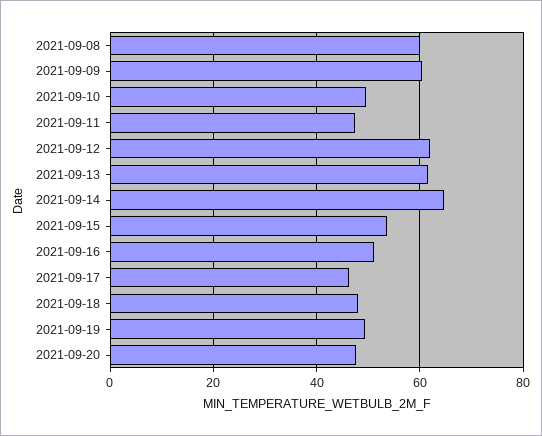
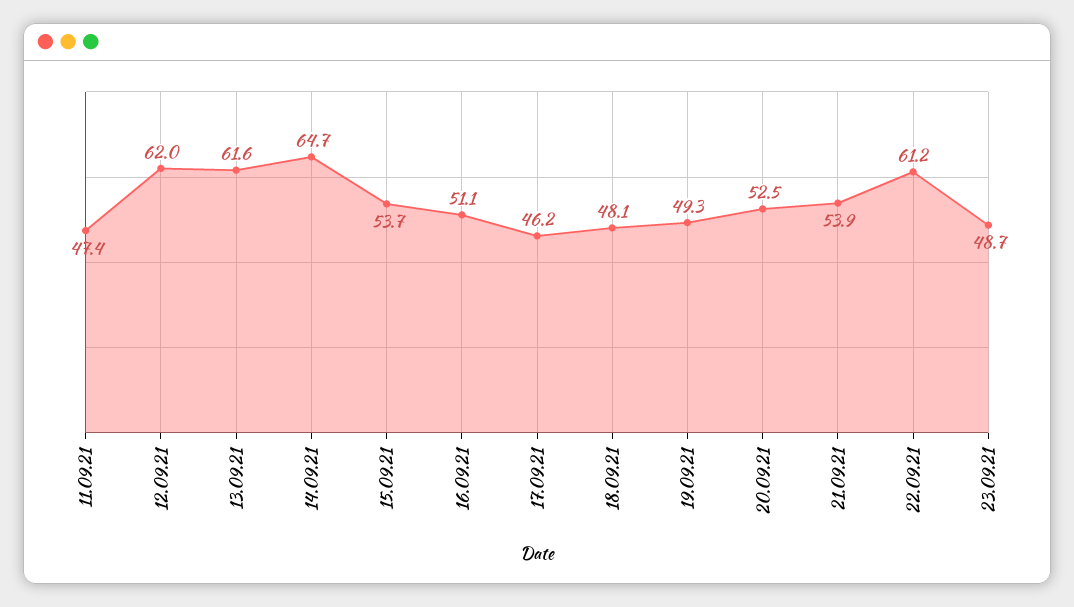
2021-09-08: 60 -> none
2021-09-09: 60 -> none
2021-09-10: 50 -> none
2021-09-20: 48 -> 52.5
21.09.21: none -> 53.9
22.09.21: none -> 61.2
23.09.21: none -> 48.7

